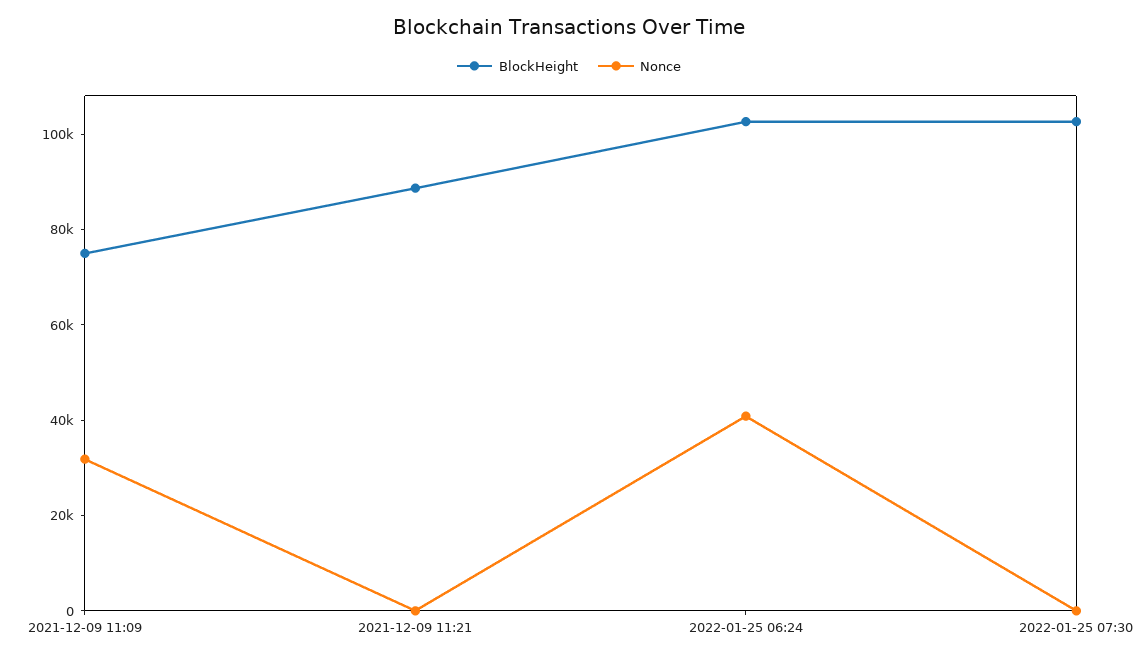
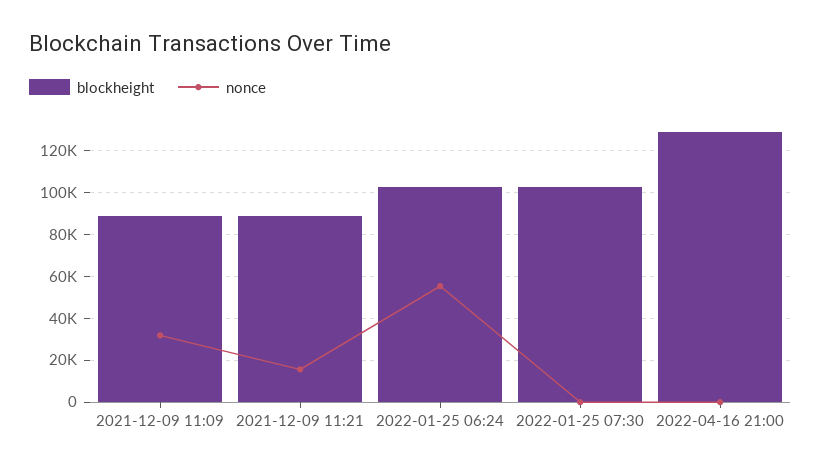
BlockHeight, 2021-12-09 11:09: 75000 -> 90000
Nonce, 2021-12-09 11:21: 0 -> 15000
Nonce, 2022-01-25 06:24: 40000 -> 55000
BlockHeight, 2022-04-16 21:00: none -> 130000
Nonce, 2022-04-16 21:00: none -> 0

